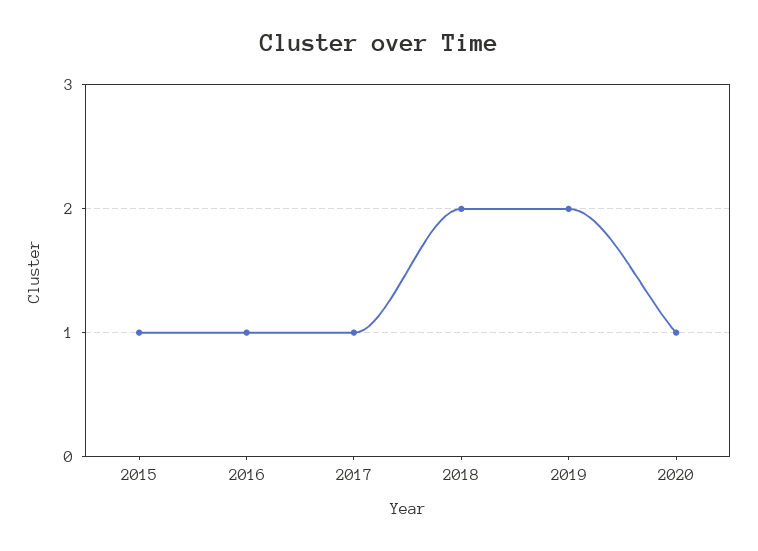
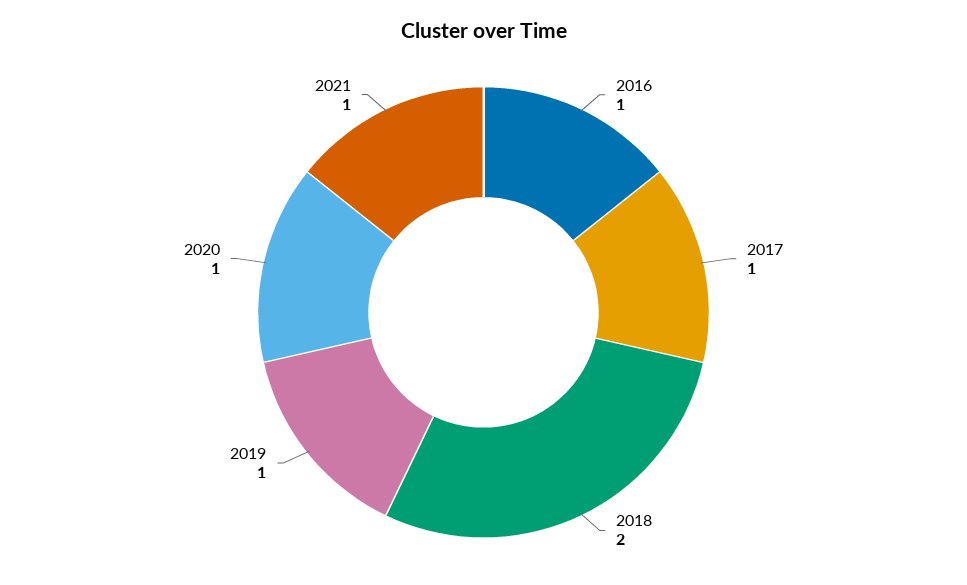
2015: 1 -> none
2019: 2 -> 1
2021: none -> 1

